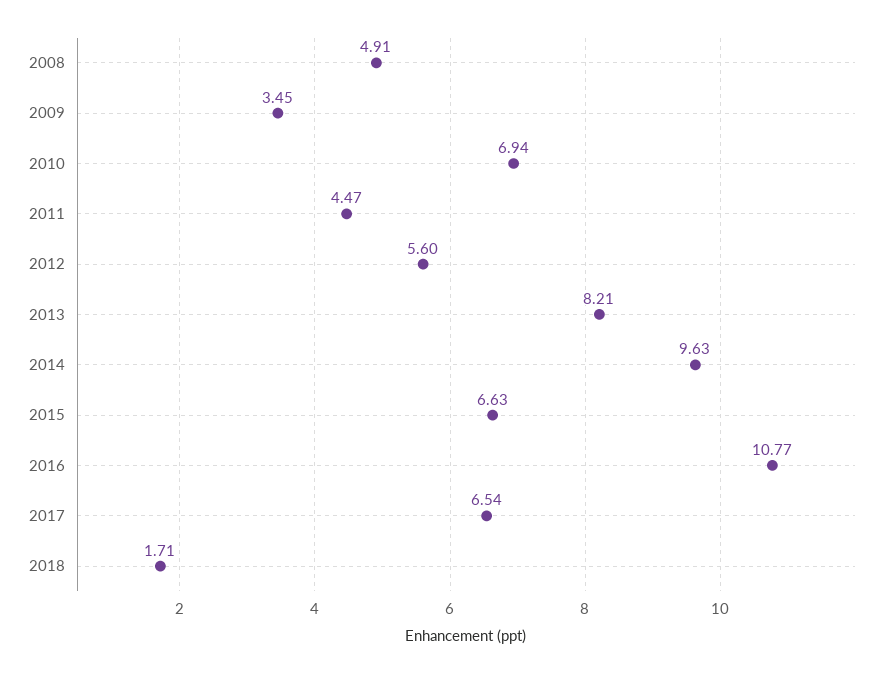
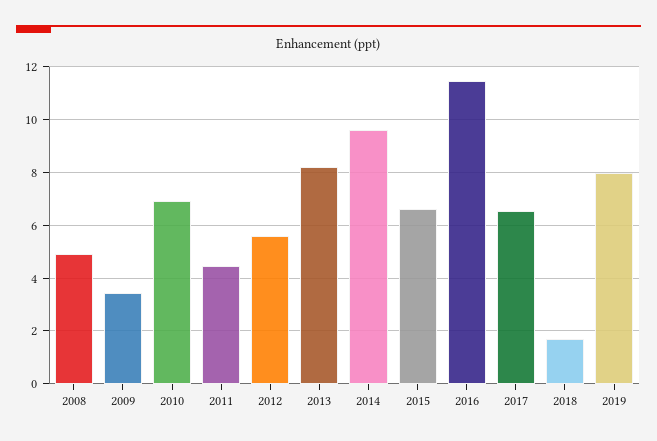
2016: 10.77 -> 11.5
2019: none -> 8

